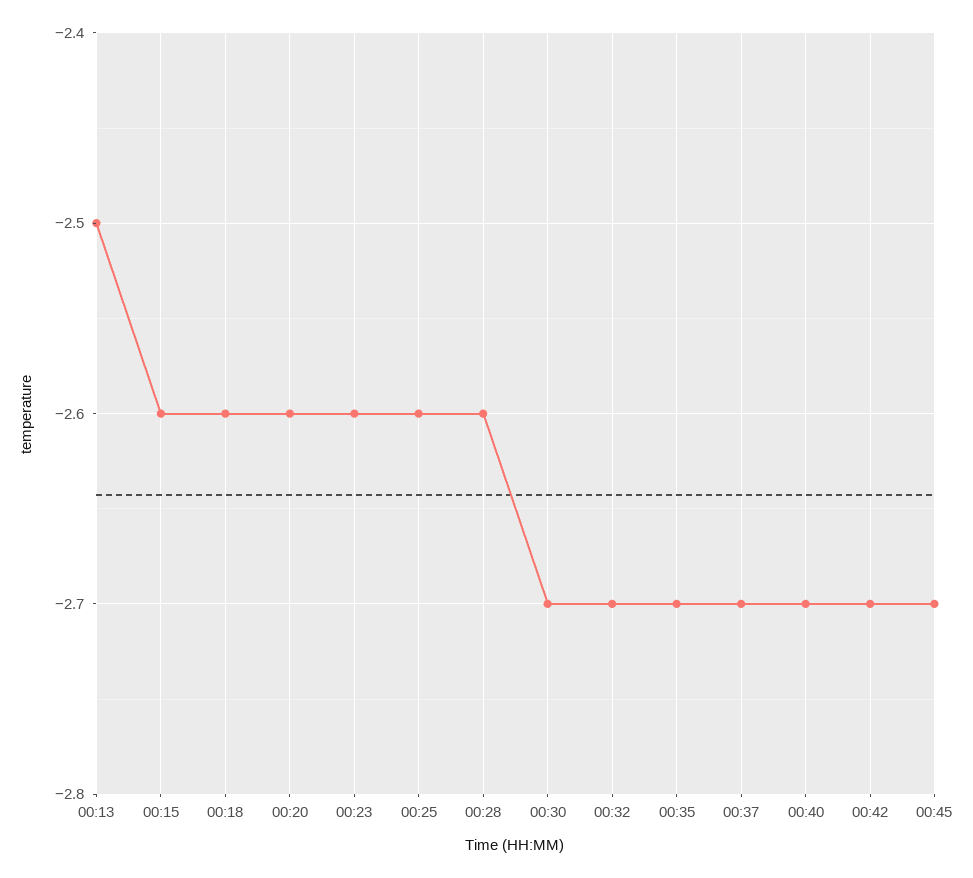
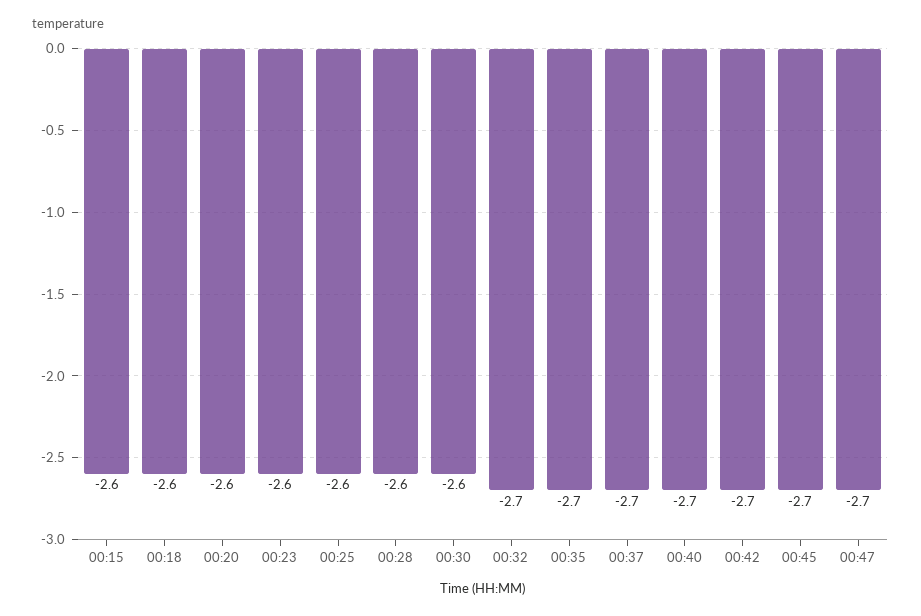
00:13: -2.5 -> none
00:30: -2.7 -> -2.6
00:47: none -> -2.7

